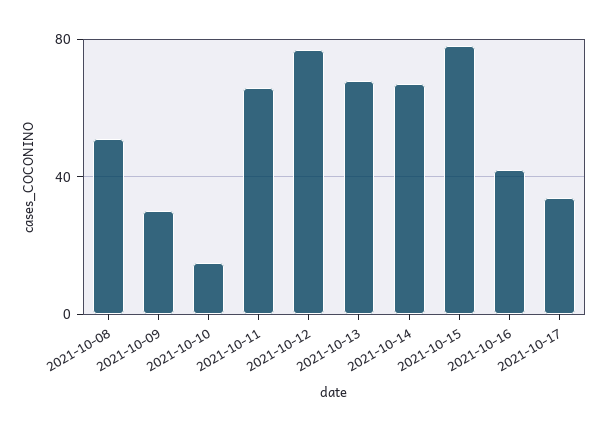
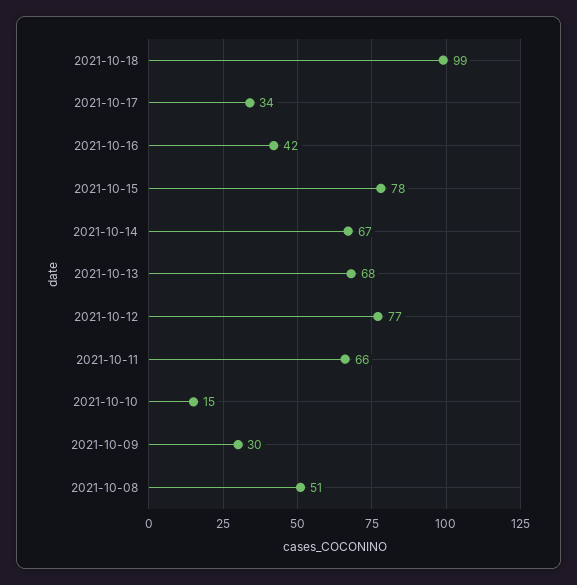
2021-10-18: none -> 99

